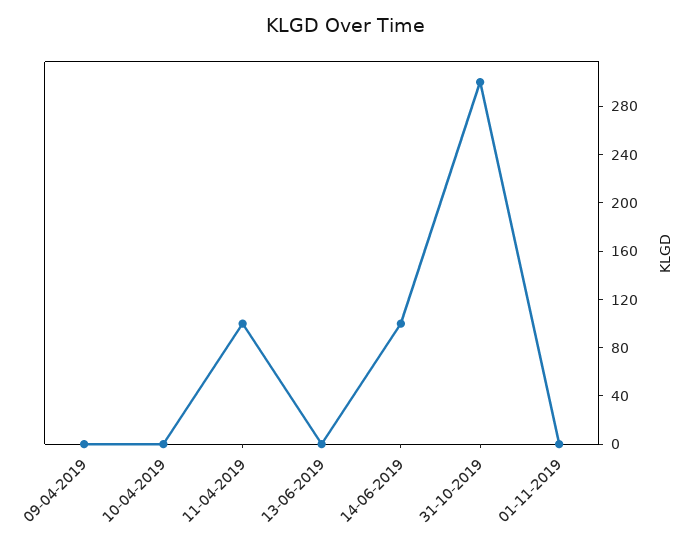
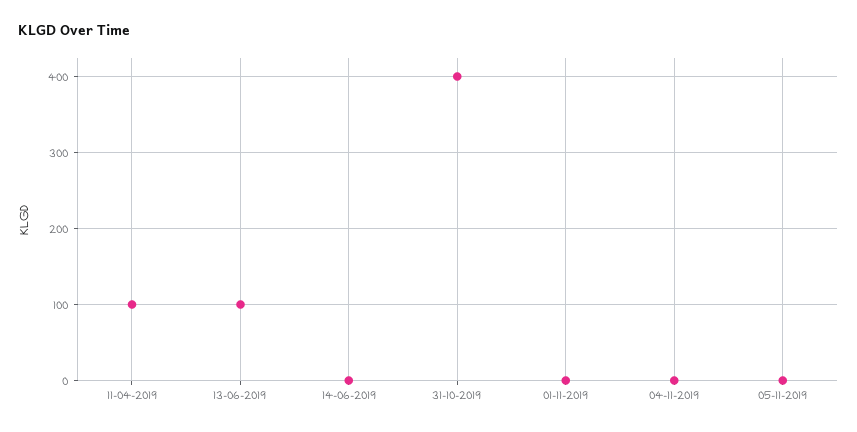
09-04-2019: 0 -> none
10-04-2019: 0 -> none
13-06-2019: 0 -> 100
14-06-2019: 100 -> 0
31-10-2019: 300 -> 400
04-11-2019: none -> 0
05-11-2019: none -> 0

